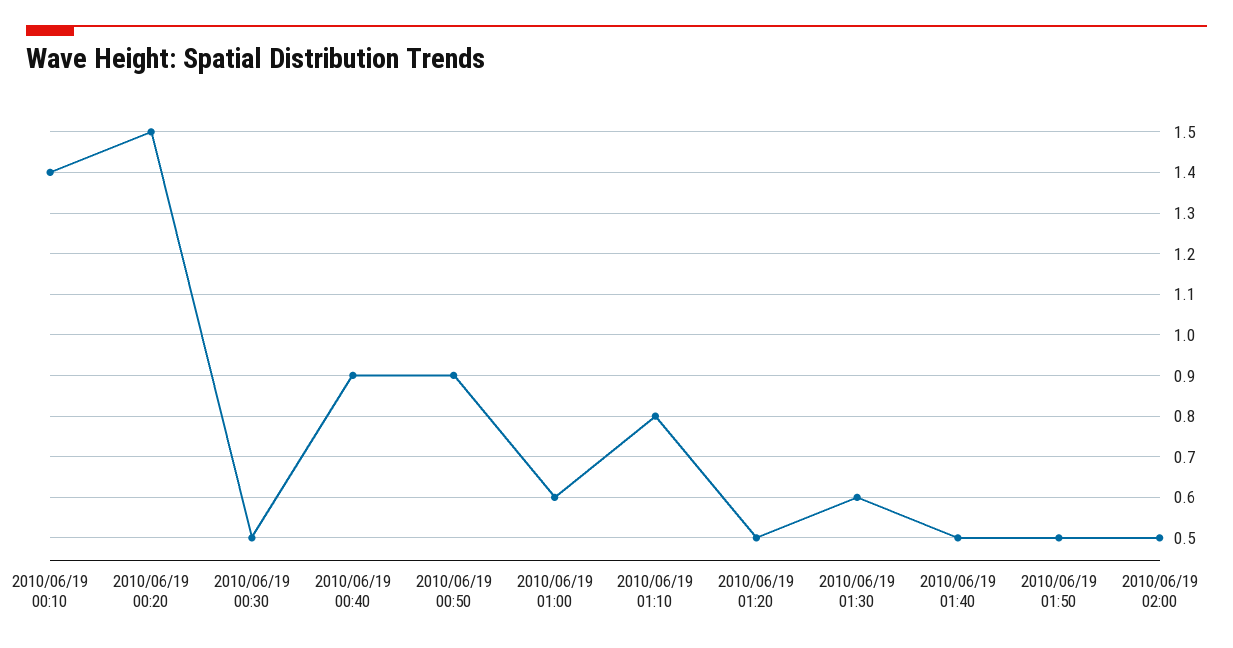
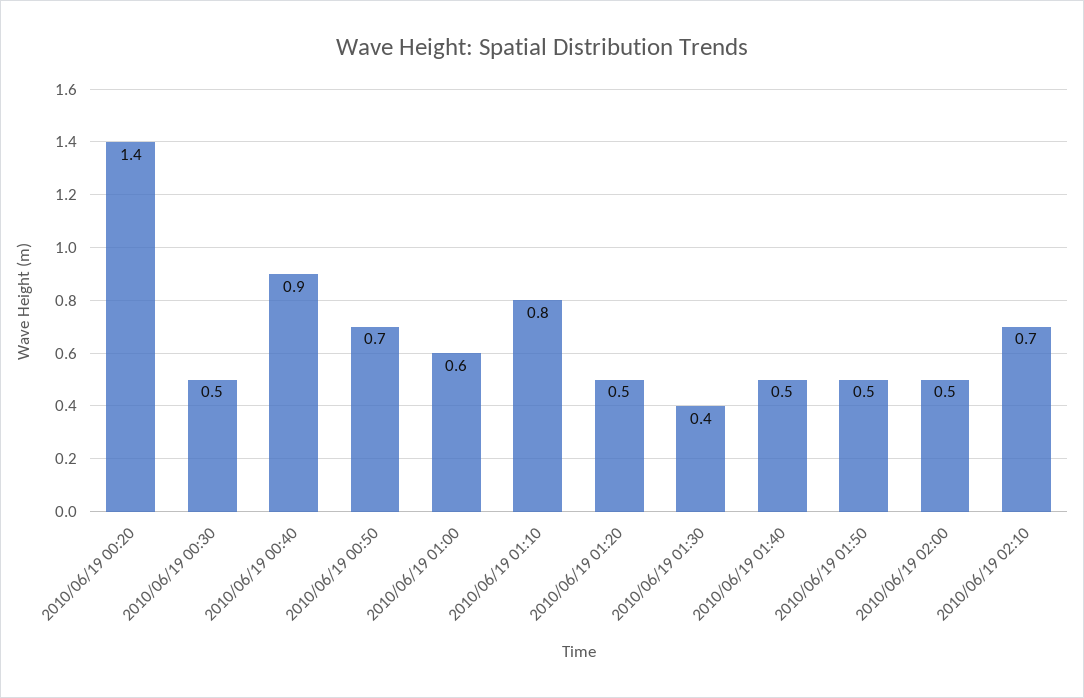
2010/06/19 00:10: 1.4 -> none
2010/06/19 00:20: 1.5 -> 1.4
2010/06/19 00:50: 0.9 -> 0.7
2010/06/19 01:30: 0.6 -> 0.4
2010/06/19 02:10: none -> 0.7

